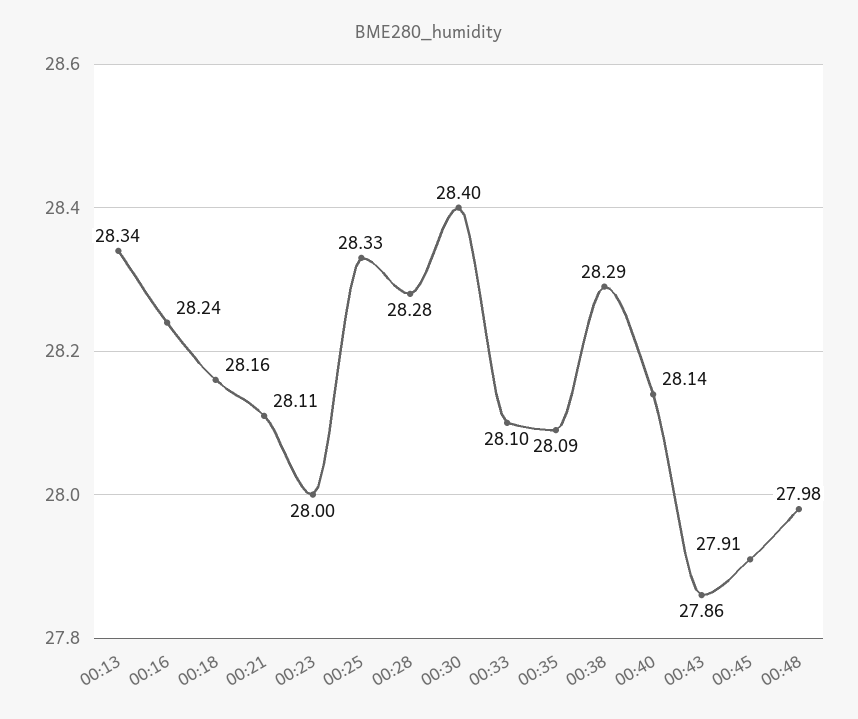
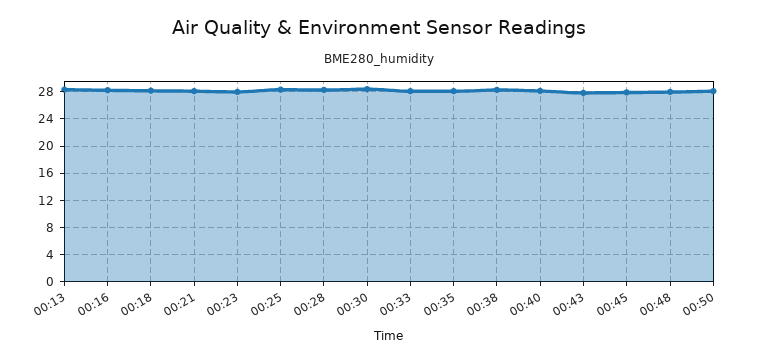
00:50: none -> 28

